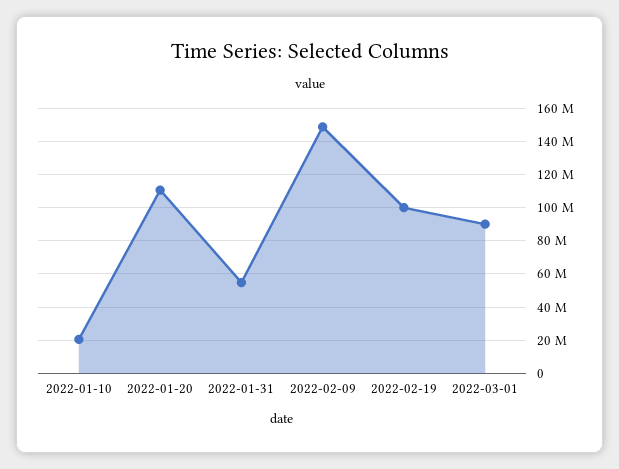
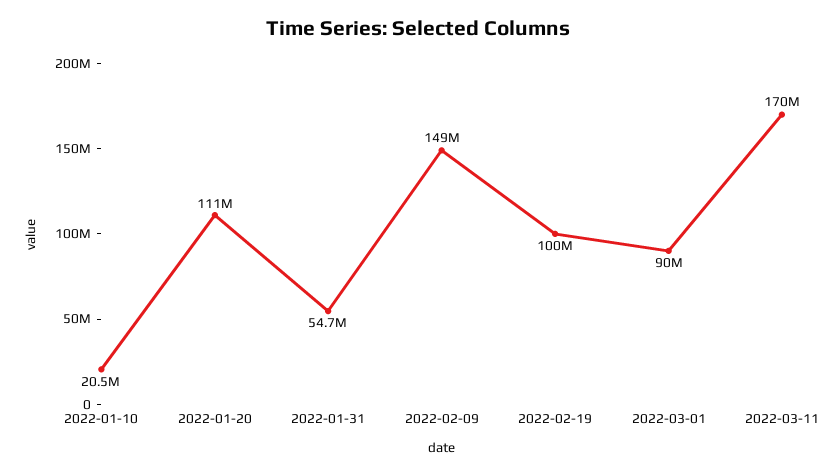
2022-03-11: none -> 170000000

